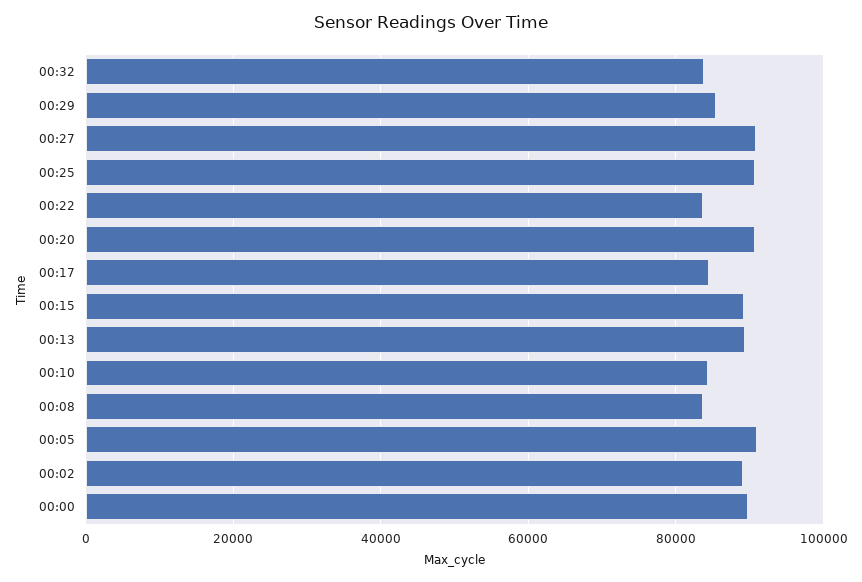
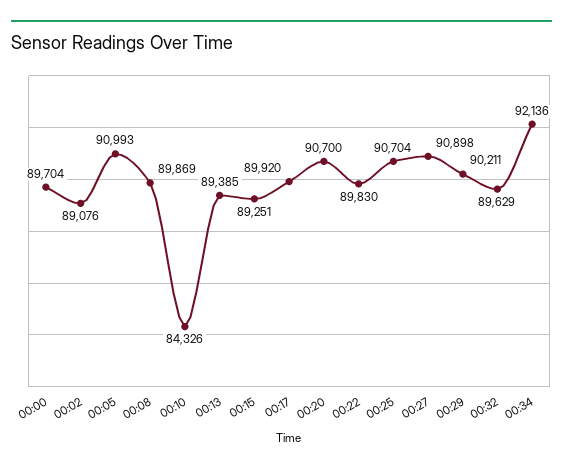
00:32: 84000 -> 89629
00:29: 86000 -> 90211
00:22: 84000 -> 89830
00:17: 84000 -> 89920
00:08: 84000 -> 89869
00:34: none -> 92136

